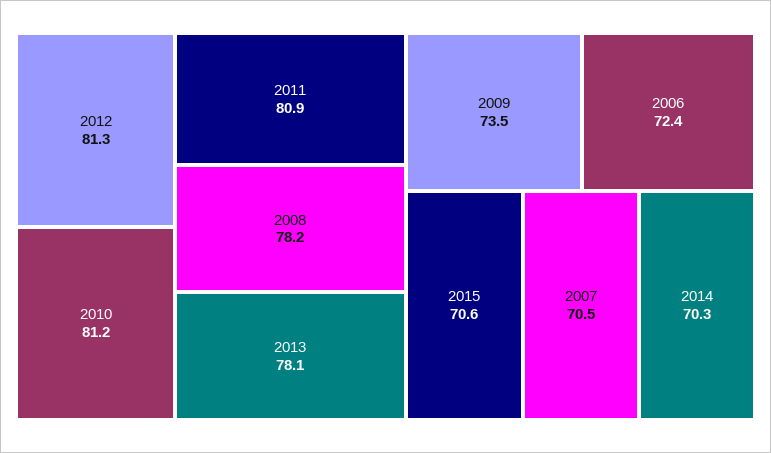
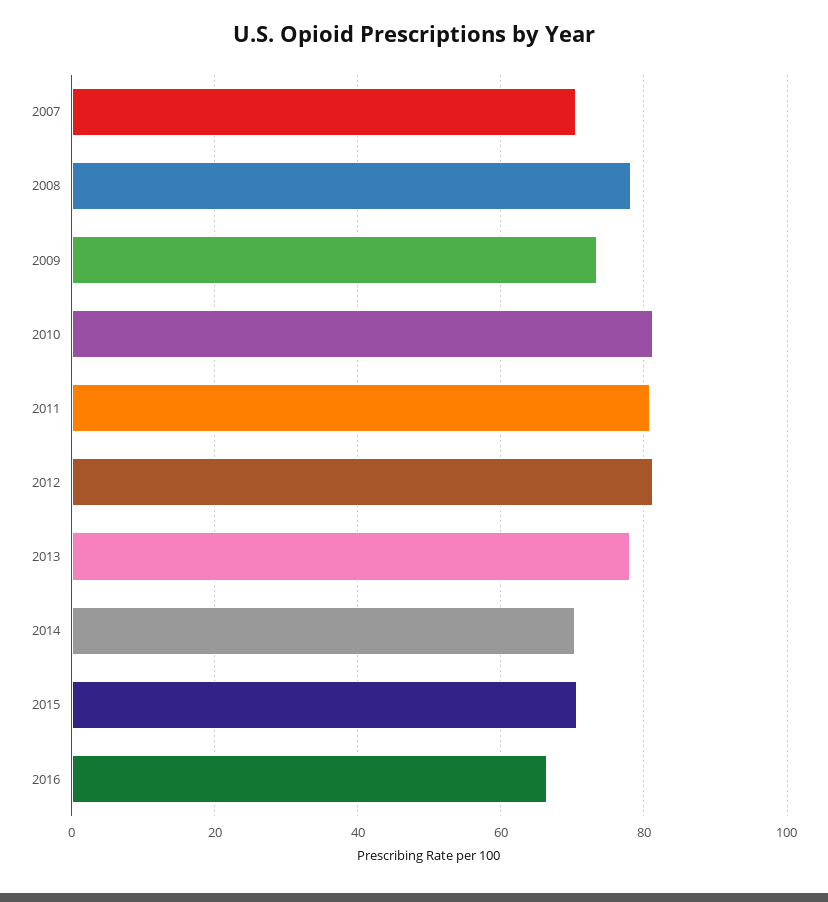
2006: 72.4 -> none
2016: none -> 66

